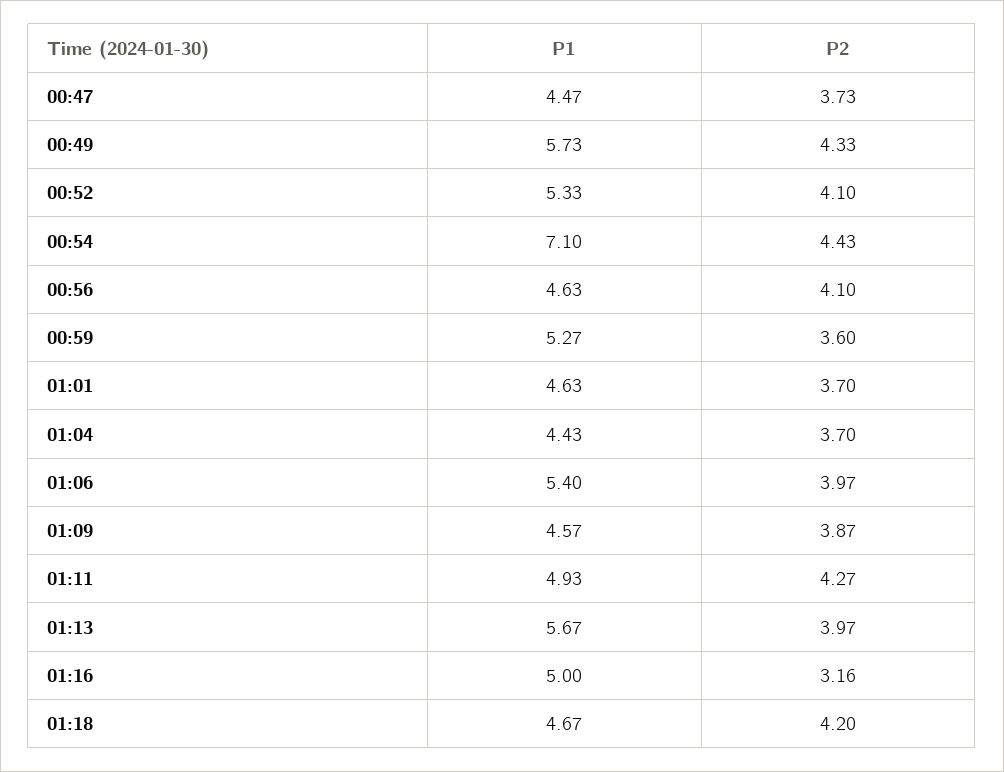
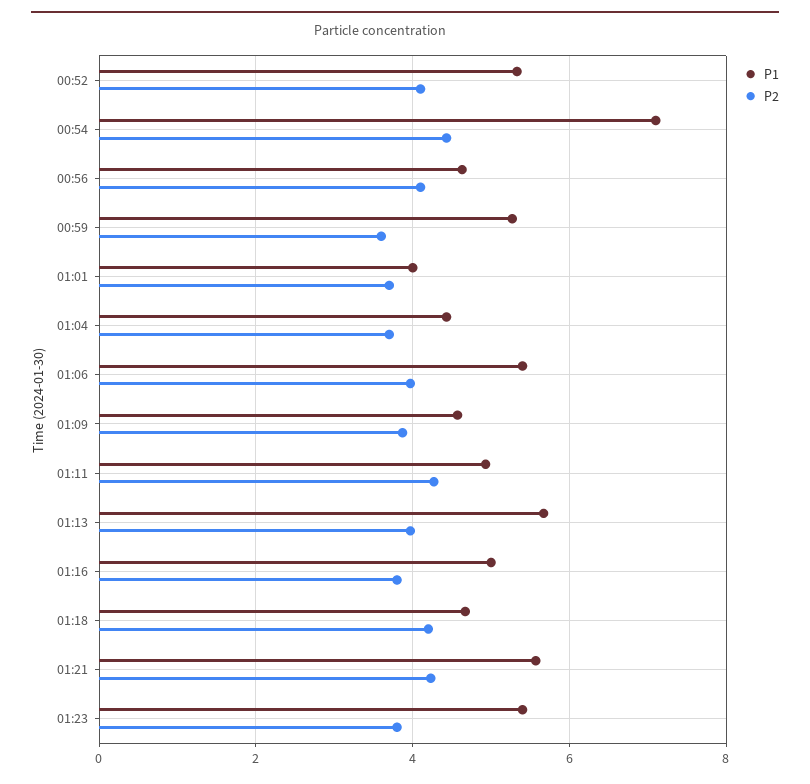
P1, 00:47: 4.47 -> none
P2, 00:47: 3.73 -> none
P1, 00:49: 5.73 -> none
P2, 00:49: 4.33 -> none
P1, 01:01: 4.63 -> 4
P2, 01:16: 3.16 -> 3.8
P1, 01:21: none -> 5.6
P2, 01:21: none -> 4.2
P1, 01:23: none -> 5.4
P2, 01:23: none -> 3.8

